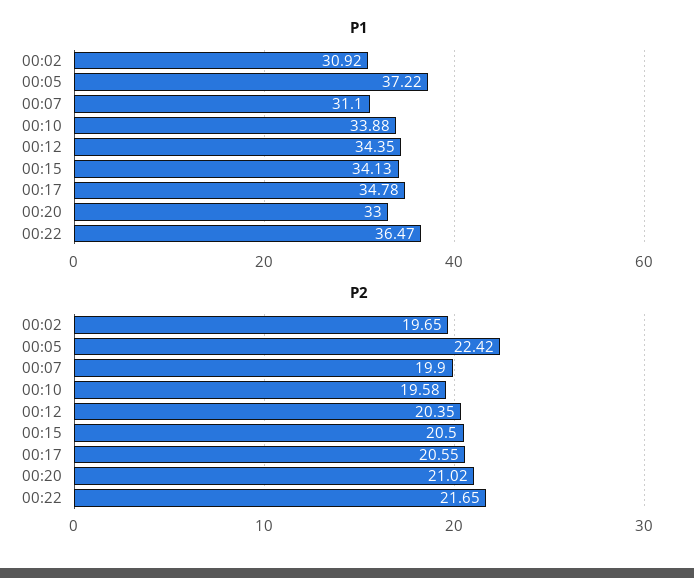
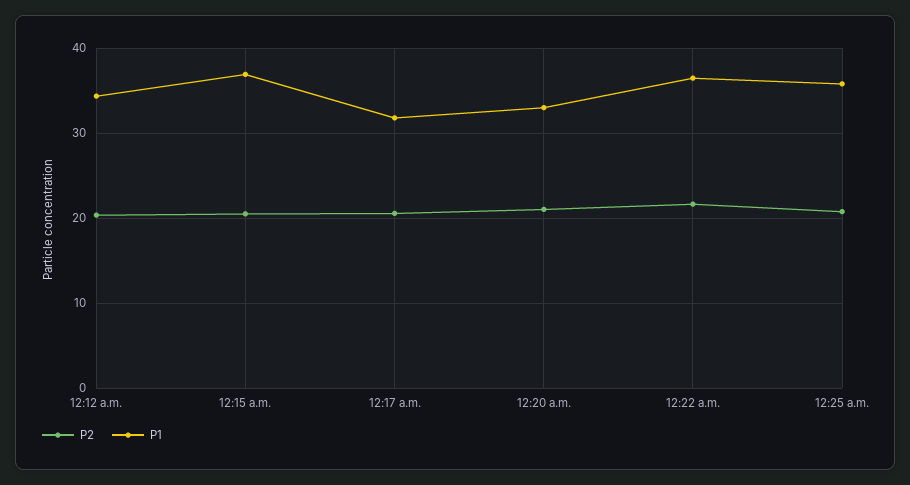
P1, 00:02: 30.92 -> none
P1, 00:05: 37.22 -> none
P1, 00:07: 31.1 -> none
P1, 00:10: 33.88 -> none
P1, 00:15: 34.13 -> 37
P1, 00:17: 34.78 -> 32
P2, 00:02: 19.65 -> none
P2, 00:05: 22.42 -> none
P2, 00:07: 19.9 -> none
P2, 00:10: 19.58 -> none
P2, 12:25 a.m.: none -> 21
P1, 12:25 a.m.: none -> 36

